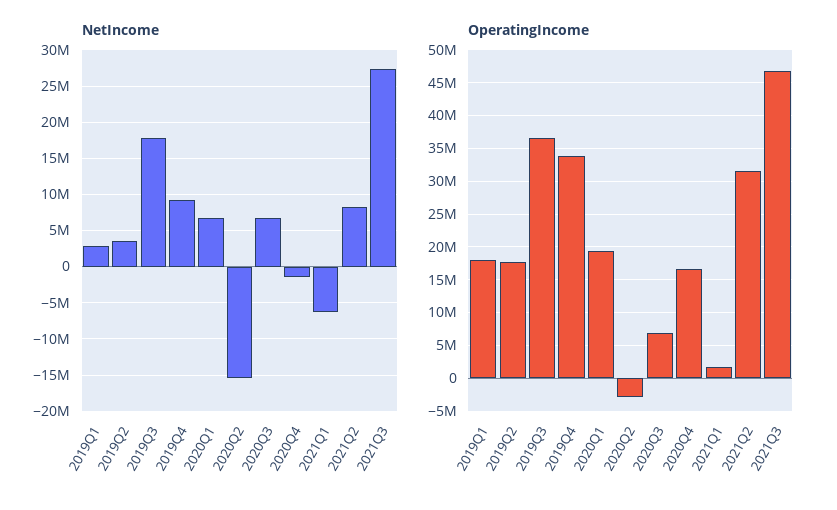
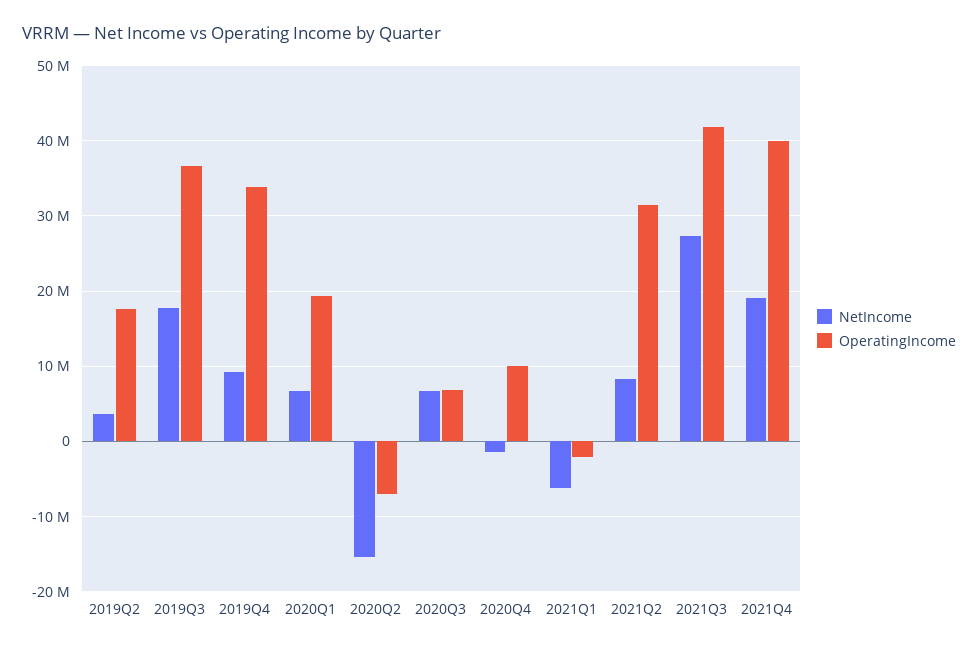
NetIncome, 2019Q1: 3000000 -> none
OperatingIncome, 2019Q1: 18000000 -> none
OperatingIncome, 2020Q2: -3000000 -> -7000000
OperatingIncome, 2020Q4: 17000000 -> 10000000
OperatingIncome, 2021Q1: 2000000 -> -2000000
OperatingIncome, 2021Q3: 47000000 -> 42000000
NetIncome, 2021Q4: none -> 19000000
OperatingIncome, 2021Q4: none -> 40000000

